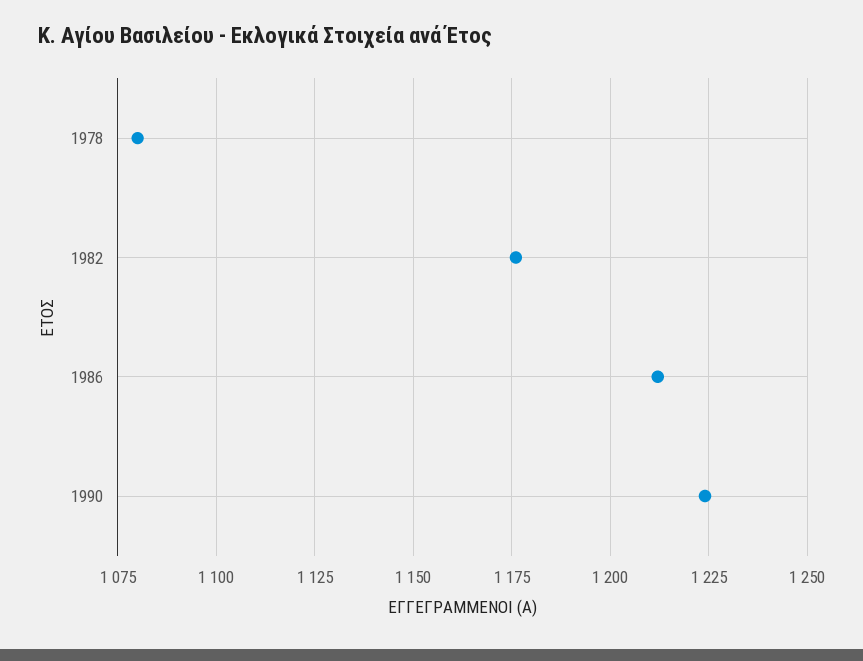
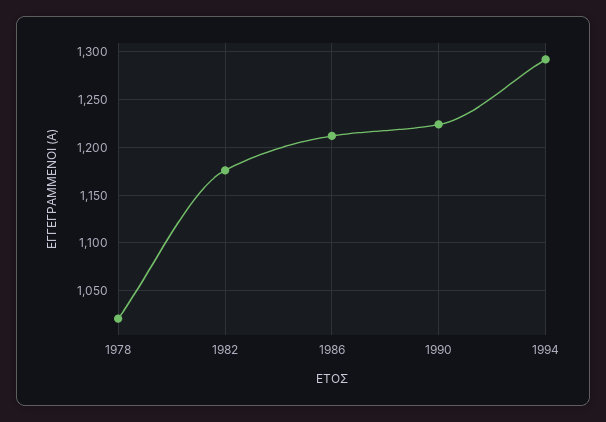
1978: 1080 -> 1020
1994: none -> 1290

